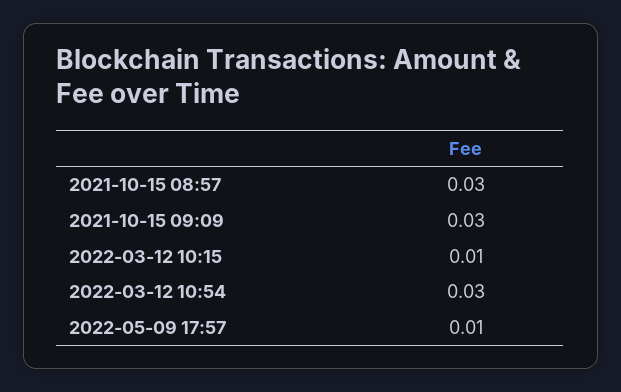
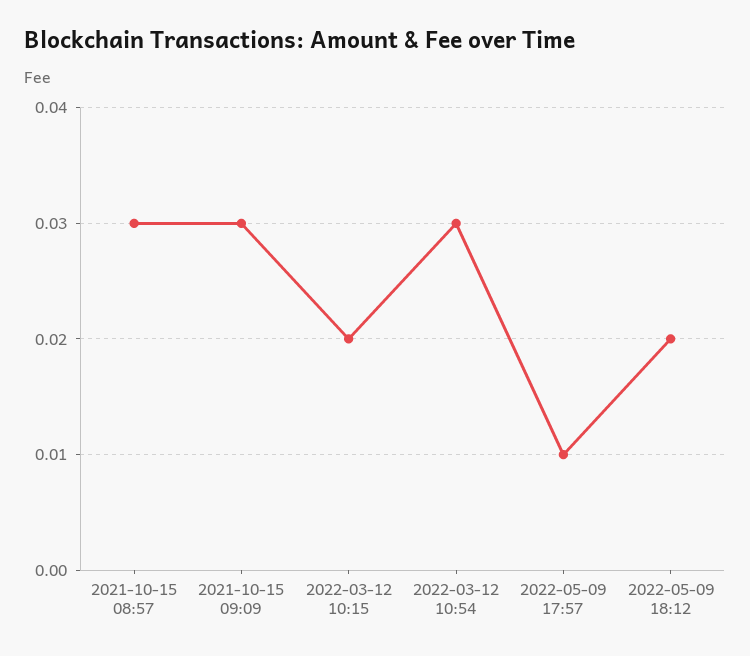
2022-03-12 10:15: 0.01 -> 0.02
2022-05-09 18:12: none -> 0.02

